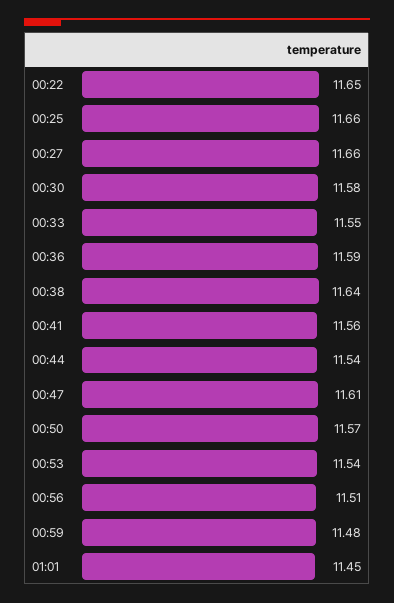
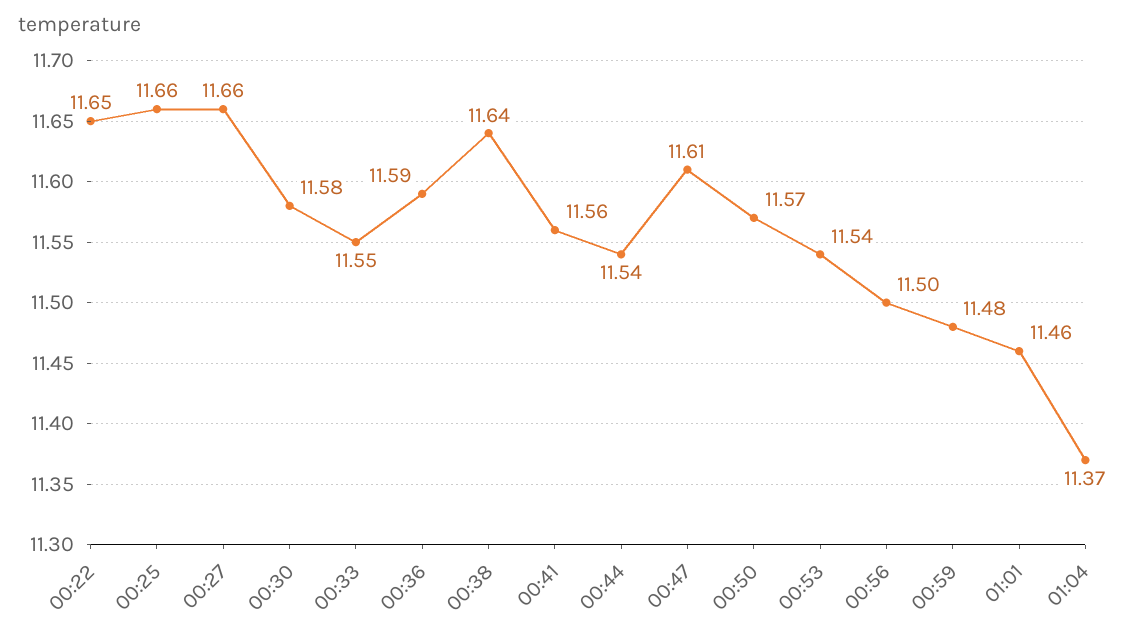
00:56: 11.51 -> 11.5
01:01: 11.45 -> 11.46
01:04: none -> 11.37

